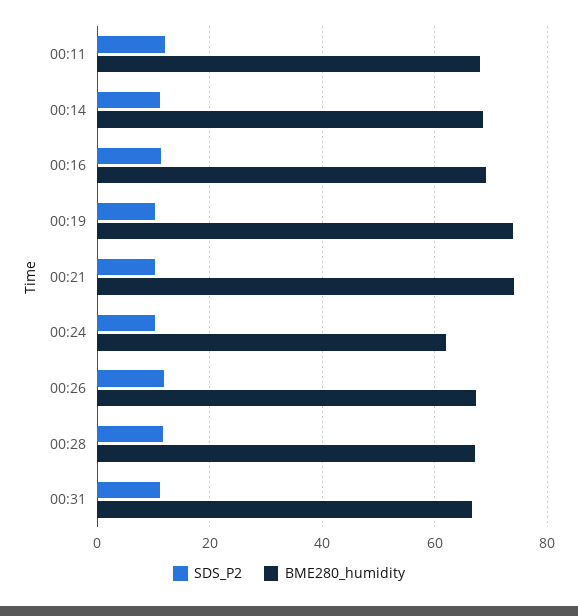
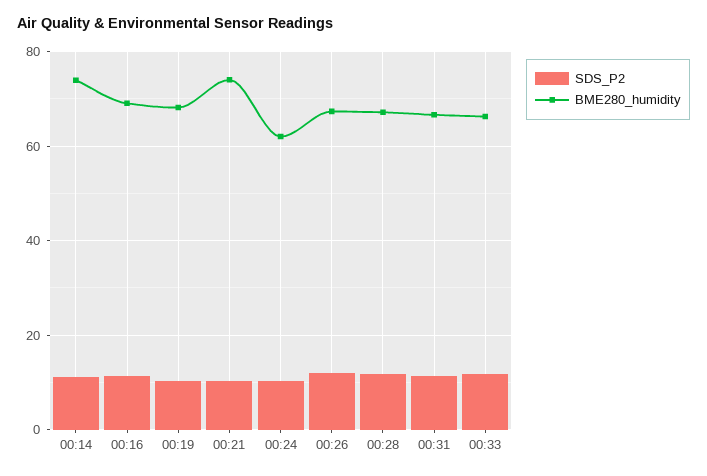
SDS_P2, 00:11: 12 -> none
BME280_humidity, 00:11: 68 -> none
BME280_humidity, 00:14: 68 -> 74
BME280_humidity, 00:19: 74 -> 68
SDS_P2, 00:33: none -> 12
BME280_humidity, 00:33: none -> 66

